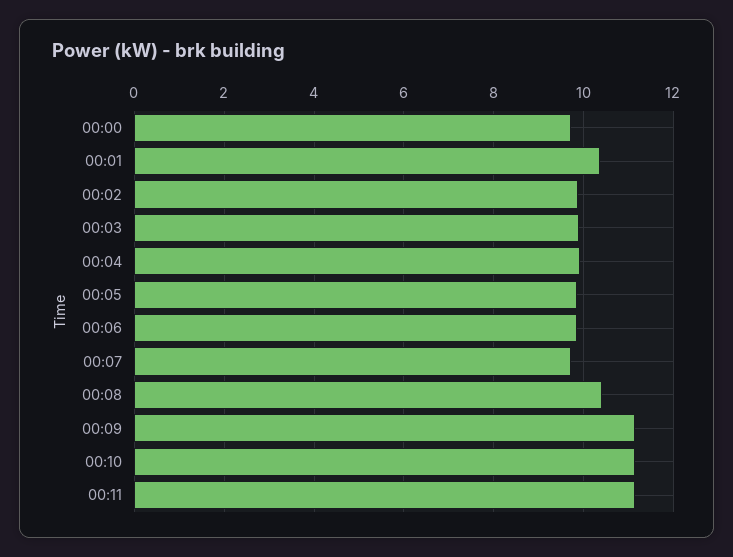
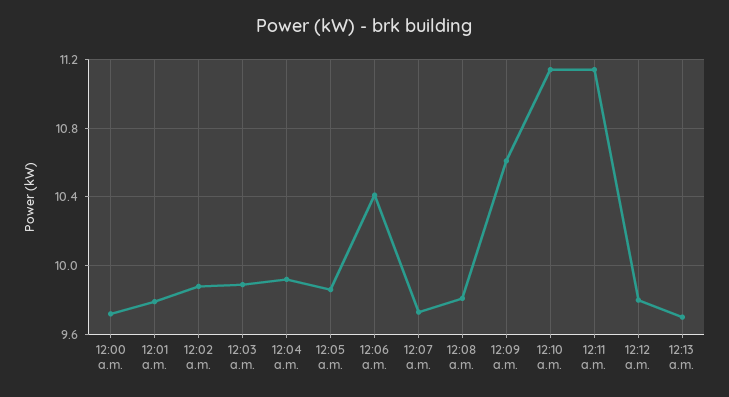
00:01: 10.4 -> 9.8
00:06: 9.8 -> 10.4
00:08: 10.4 -> 9.8
00:09: 11.2 -> 10.6
12:12 a.m.: none -> 9.8
12:13 a.m.: none -> 9.7

